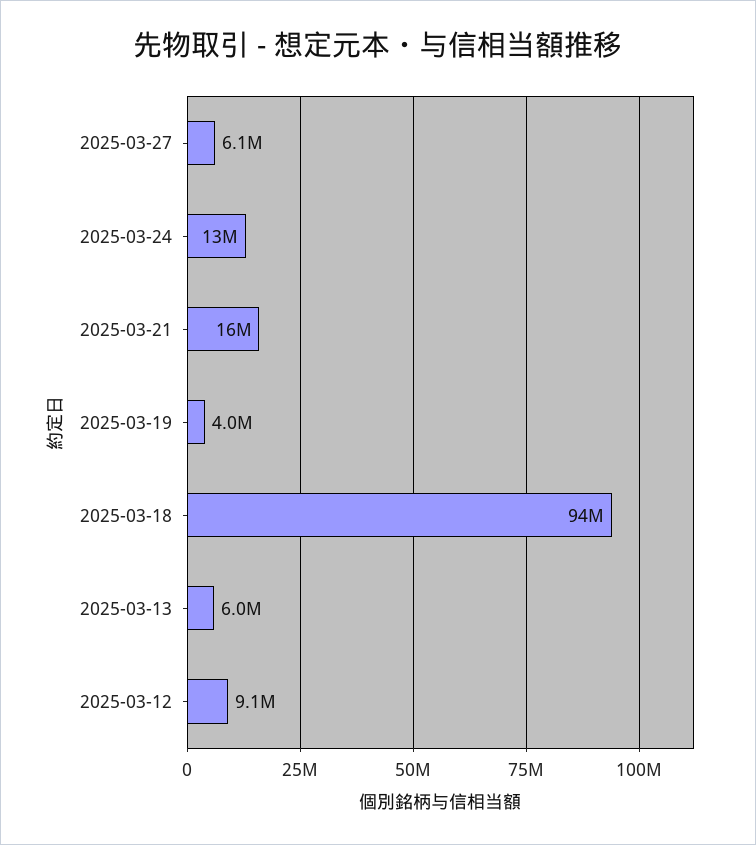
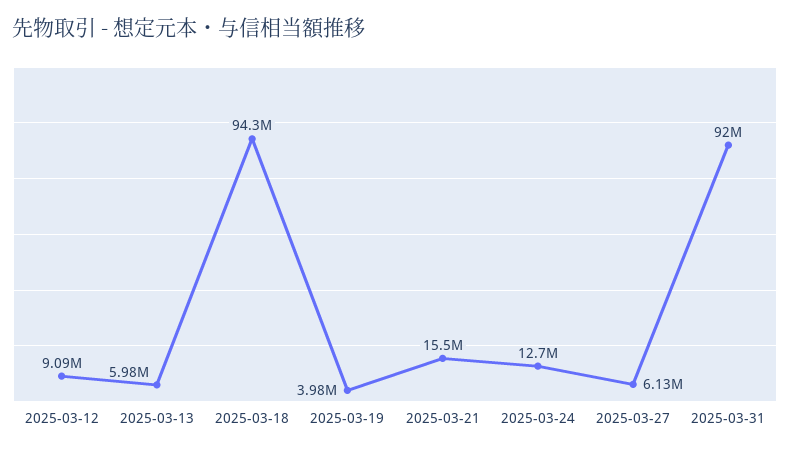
2025-03-31: none -> 92000000

